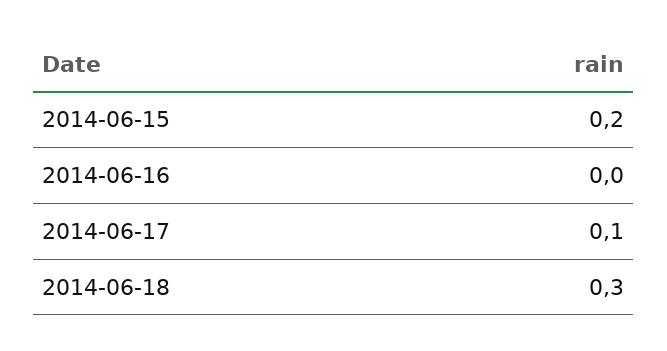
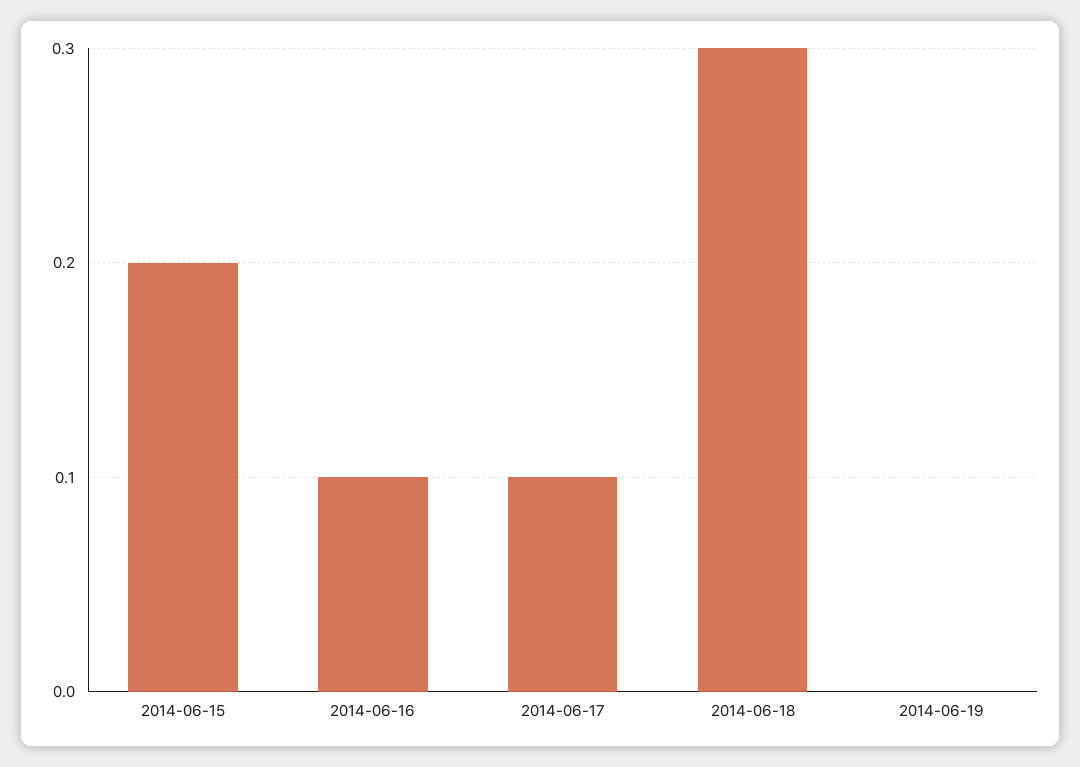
2014-06-16: 0 -> 0.1
2014-06-19: none -> 0

